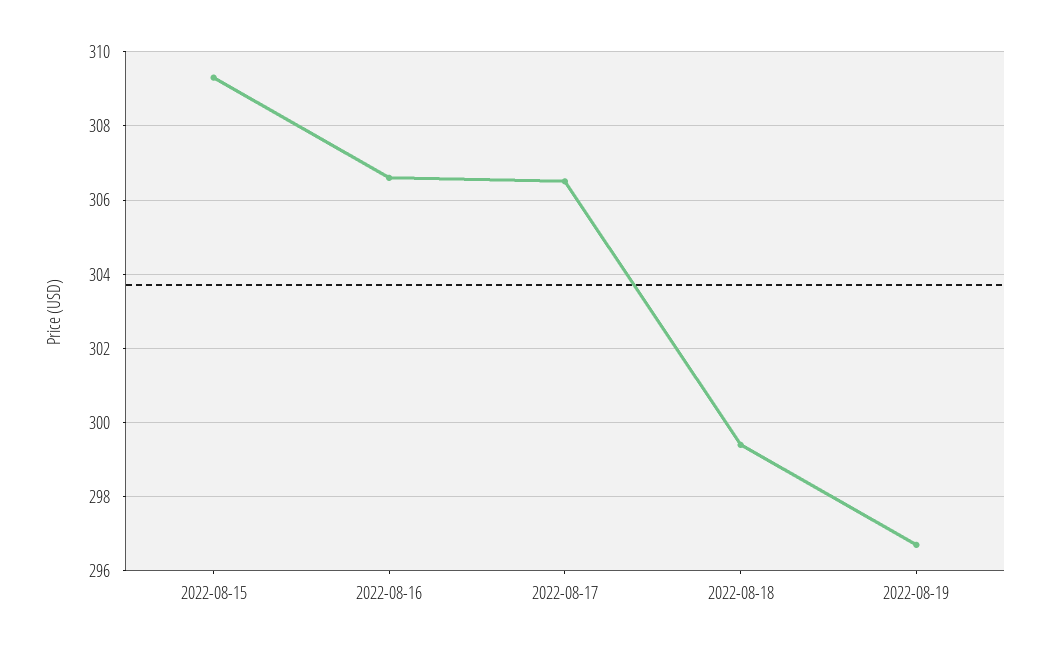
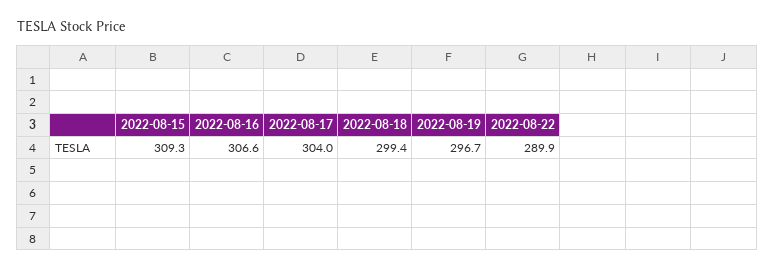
2022-08-17: 306.5 -> 304
2022-08-22: none -> 289.9

